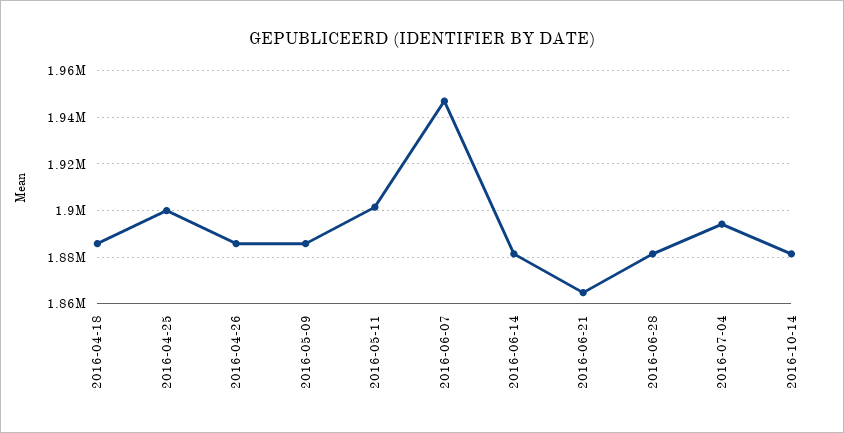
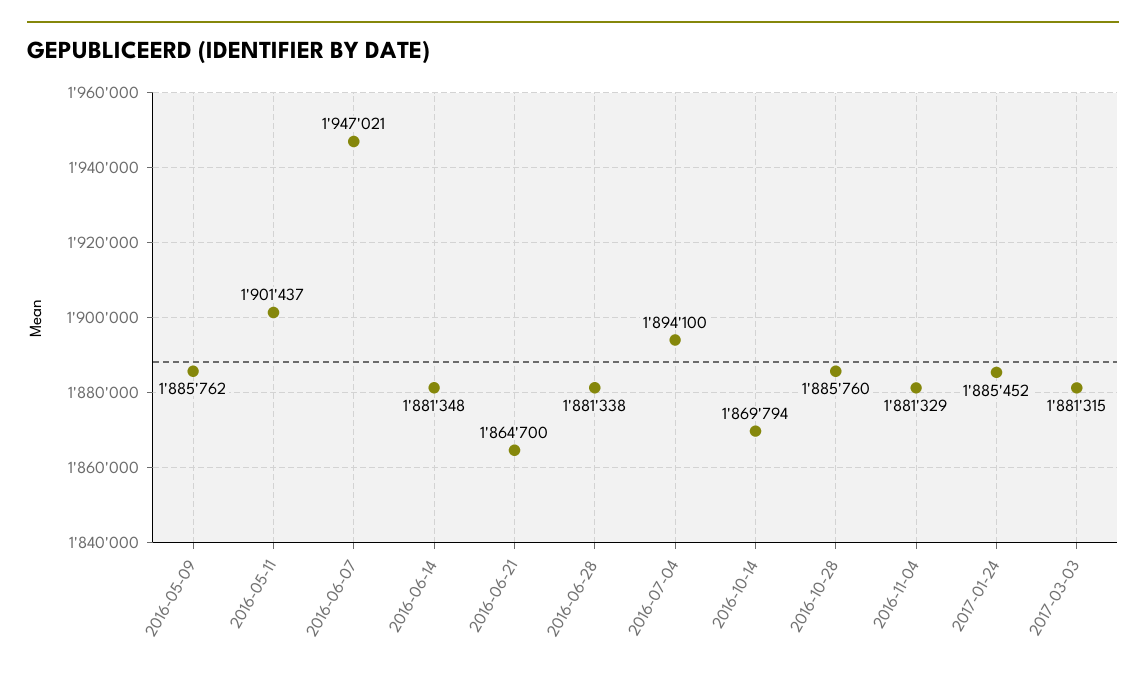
2016-04-18: 1885000 -> none
2016-04-25: 1900000 -> none
2016-04-26: 1885000 -> none
2016-10-14: 1880000 -> 1869794
2016-10-28: none -> 1885760
2016-11-04: none -> 1881329
2017-01-24: none -> 1885452
2017-03-03: none -> 1881315

